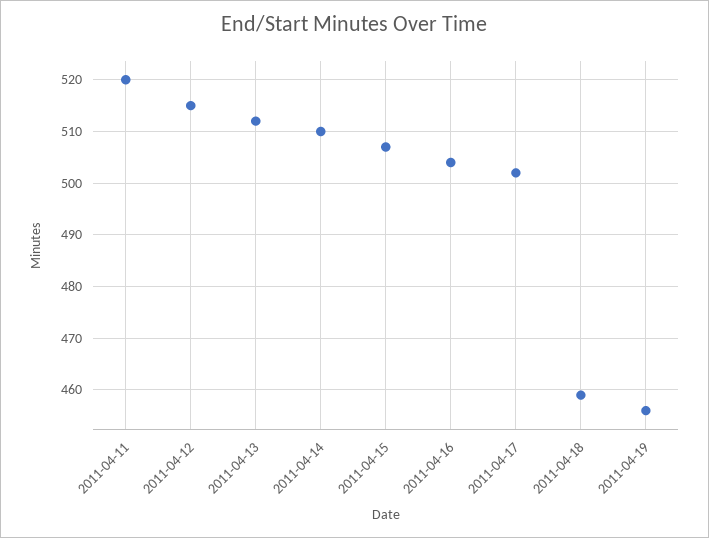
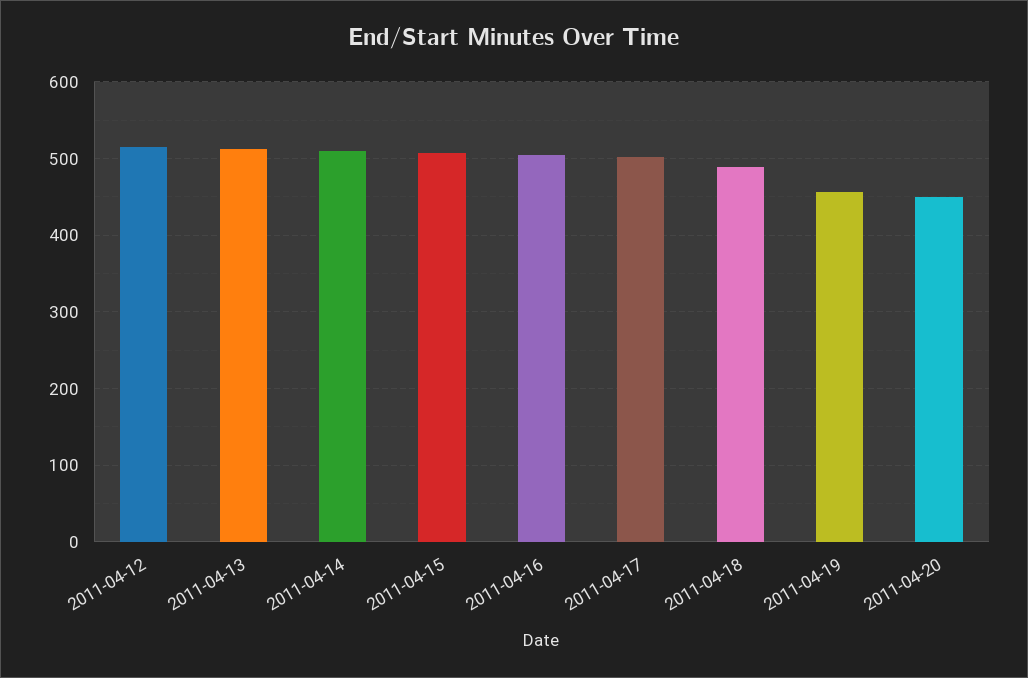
2011-04-11: 520 -> none
2011-04-18: 460 -> 490
2011-04-20: none -> 450

